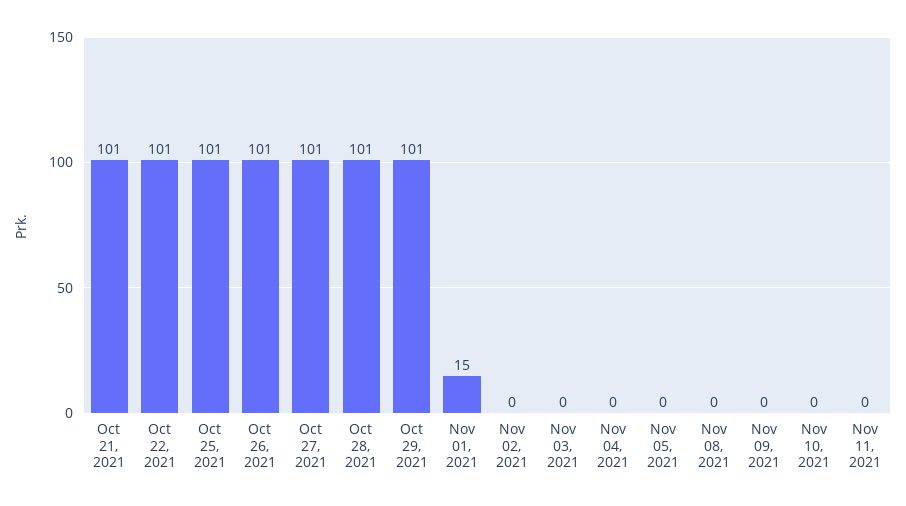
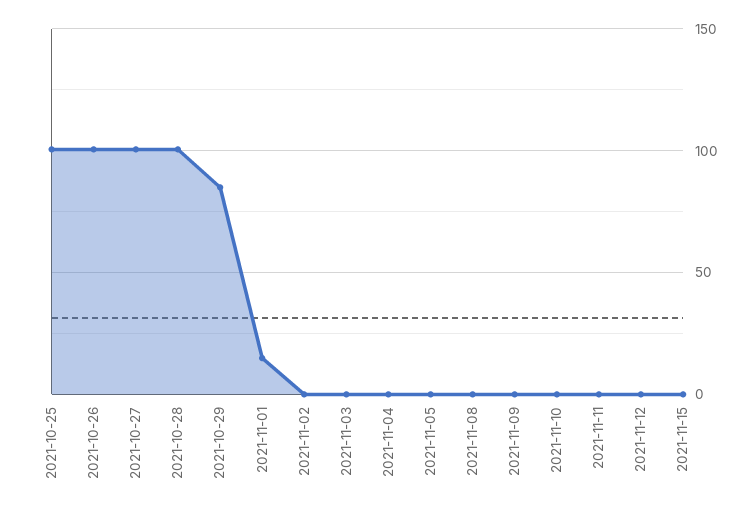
Oct 21, 2021: 101 -> none
Oct 22, 2021: 101 -> none
Oct 29, 2021: 101 -> 85
2021-11-12: none -> 0
2021-11-15: none -> 0

